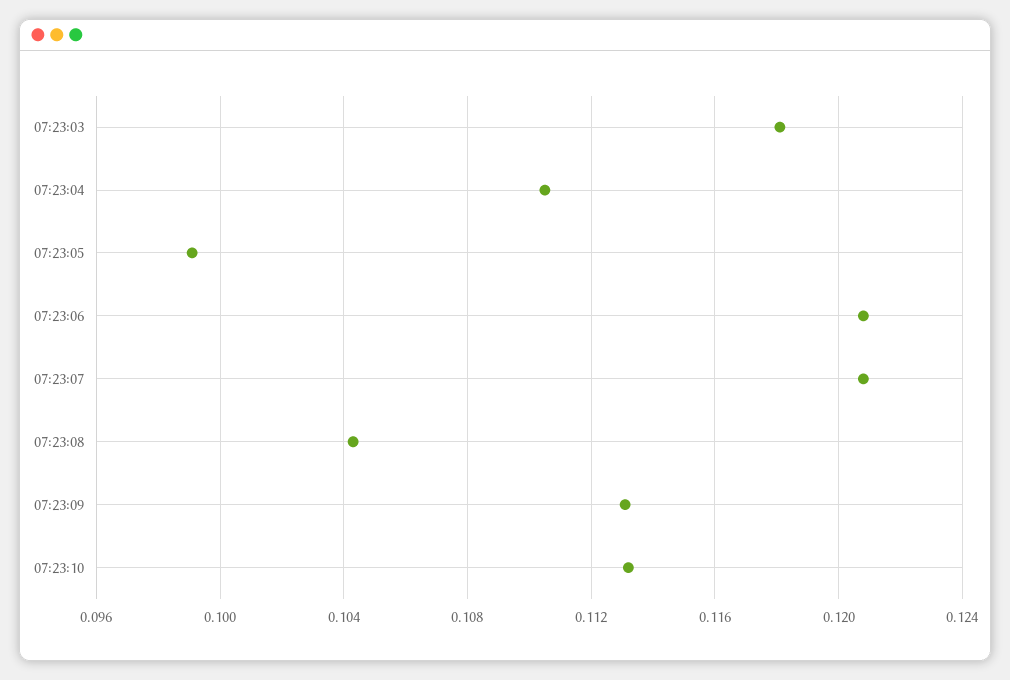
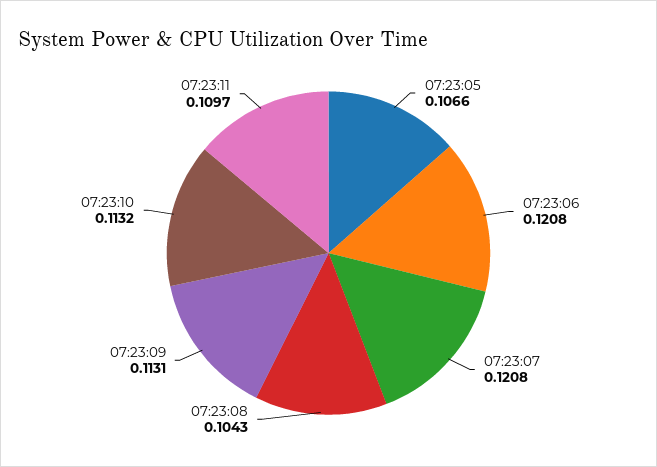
07:23:03: 0.118 -> none
07:23:04: 0.1105 -> none
07:23:05: 0.099 -> 0.1066
07:23:11: none -> 0.1097

